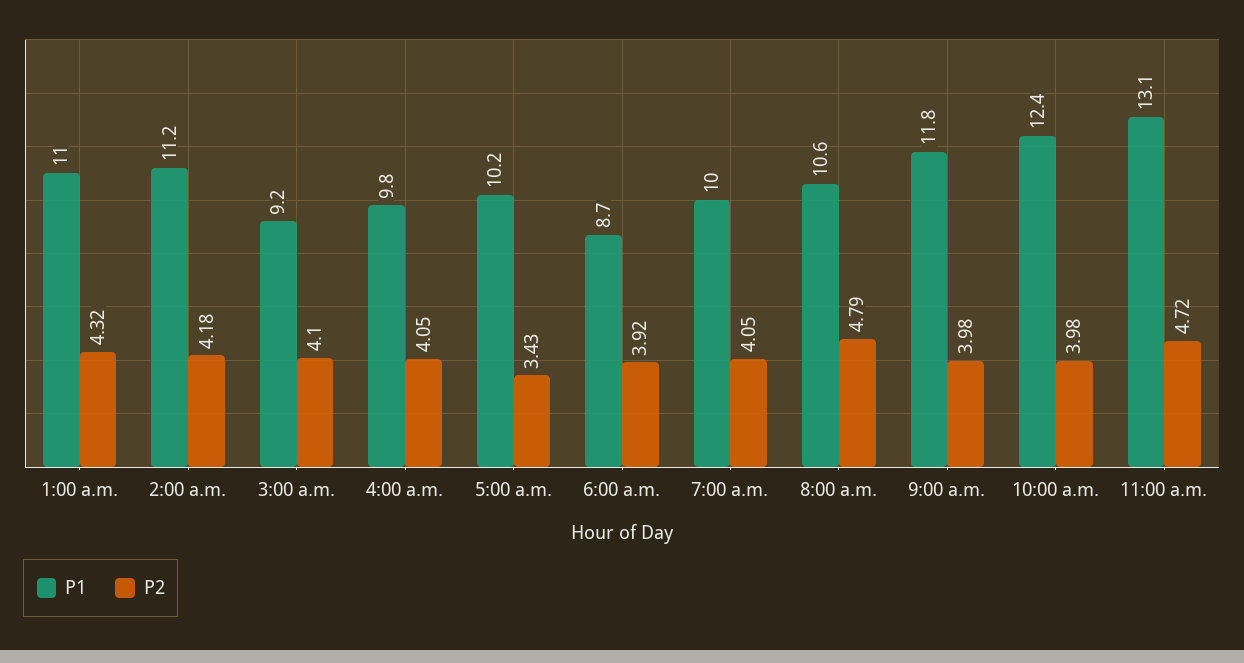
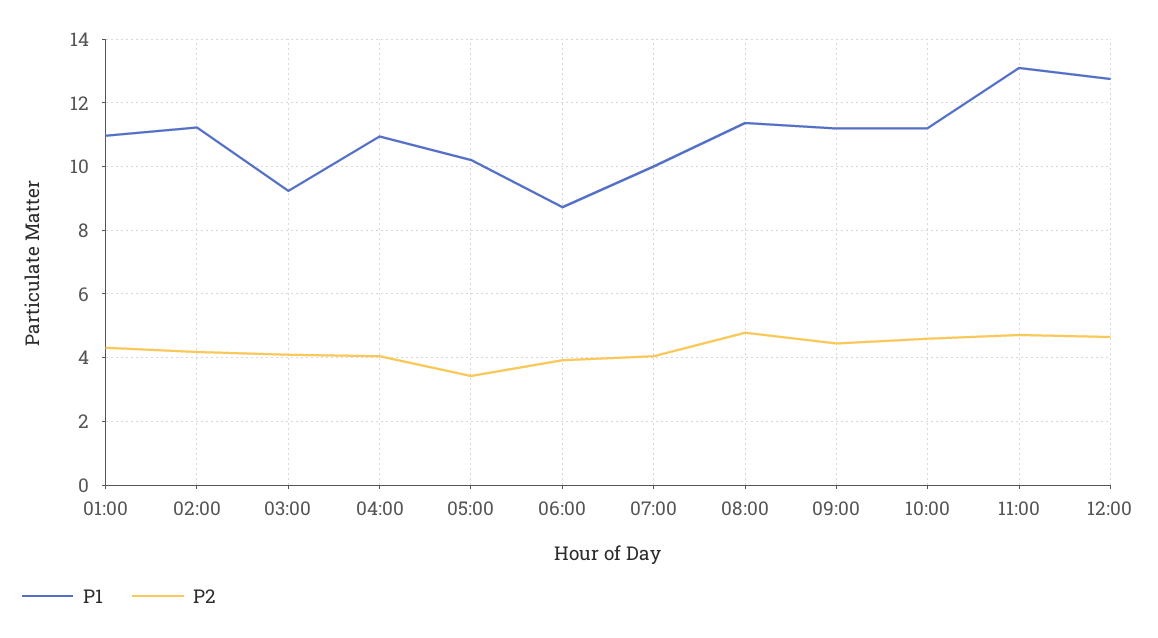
P1, 4:00 a.m.: 9.8 -> 11
P1, 8:00 a.m.: 10.6 -> 11.4
P1, 9:00 a.m.: 11.8 -> 11.2
P2, 9:00 a.m.: 3.98 -> 4.4
P1, 10:00 a.m.: 12.4 -> 11.2
P2, 10:00 a.m.: 3.98 -> 4.6
P1, 12:00: none -> 12.8
P2, 12:00: none -> 4.6

